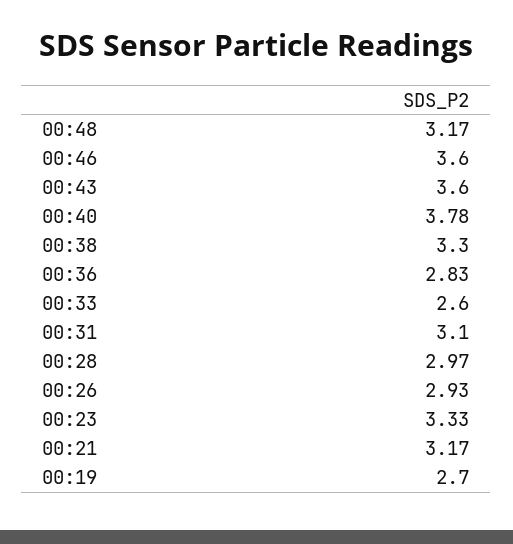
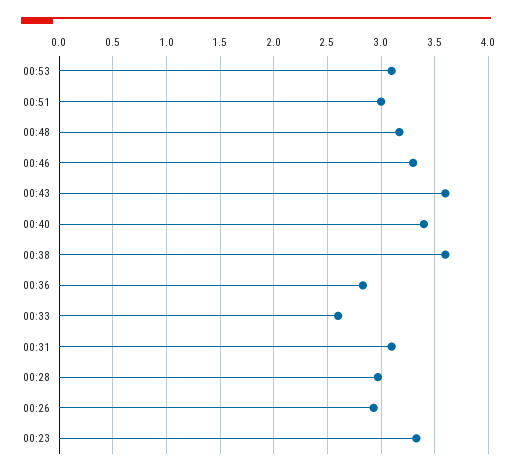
00:46: 3.6 -> 3.3
00:40: 3.78 -> 3.4
00:38: 3.3 -> 3.6
00:21: 3.17 -> none
00:19: 2.7 -> none
00:53: none -> 3.1
00:51: none -> 3

